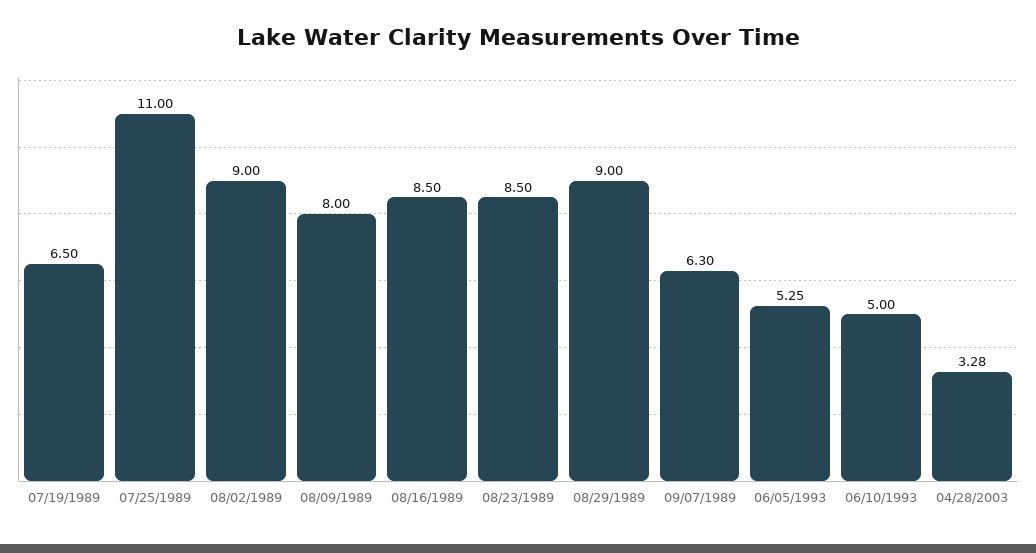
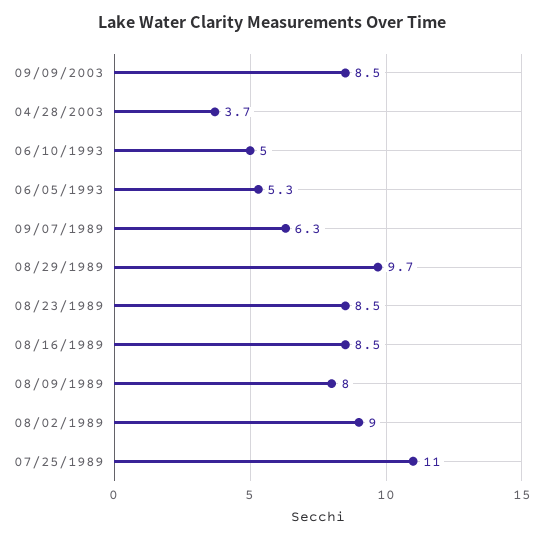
07/19/1989: 6.5 -> none
08/29/1989: 9 -> 9.7
04/28/2003: 3.28 -> 3.7
09/09/2003: none -> 8.5

